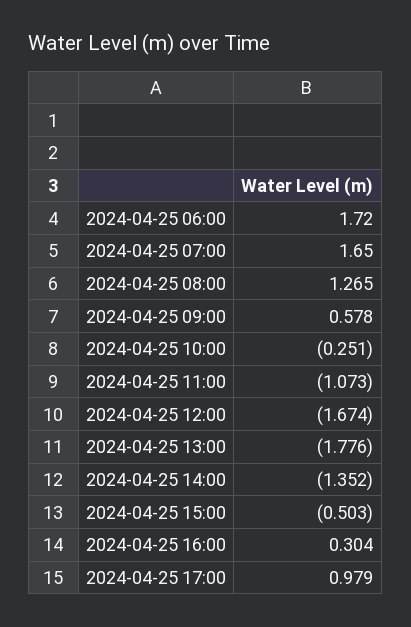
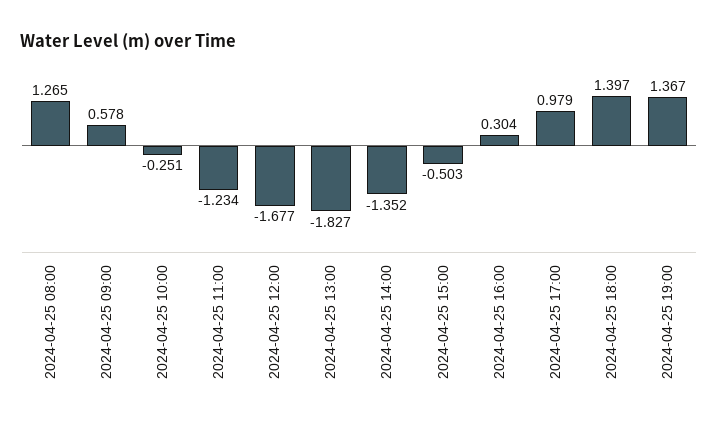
2024-04-25 06:00: 1.72 -> none
2024-04-25 07:00: 1.65 -> none
2024-04-25 11:00: -1.073 -> -1.234
2024-04-25 12:00: -1.674 -> -1.677
2024-04-25 13:00: -1.776 -> -1.827
2024-04-25 18:00: none -> 1.397
2024-04-25 19:00: none -> 1.367

